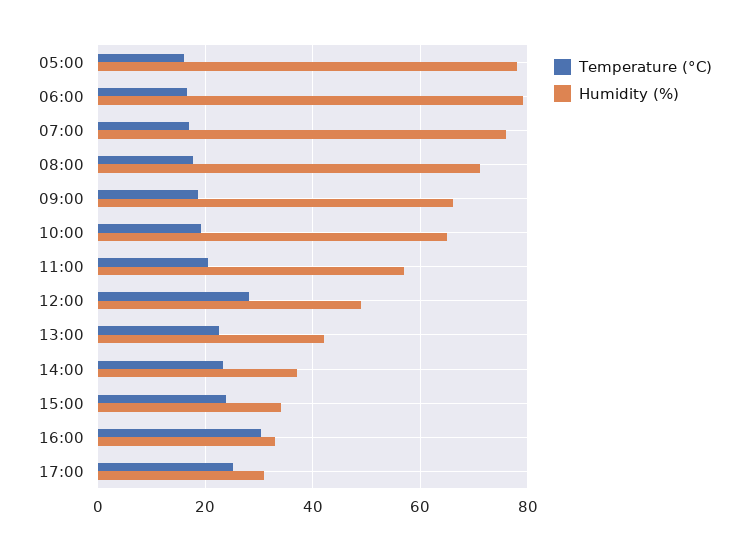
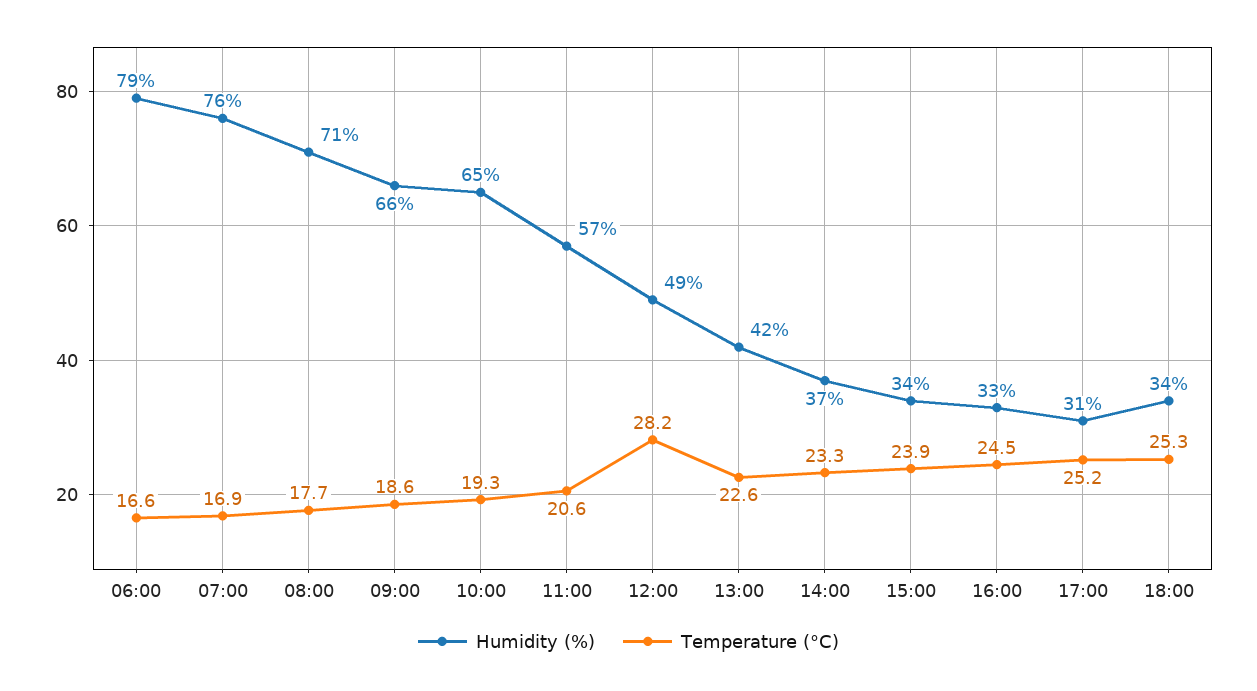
Temperature (°C), 05:00: 16 -> none
Humidity (%), 05:00: 78 -> none
Temperature (°C), 16:00: 30 -> 24.5
Humidity (%), 18:00: none -> 34
Temperature (°C), 18:00: none -> 25.3

